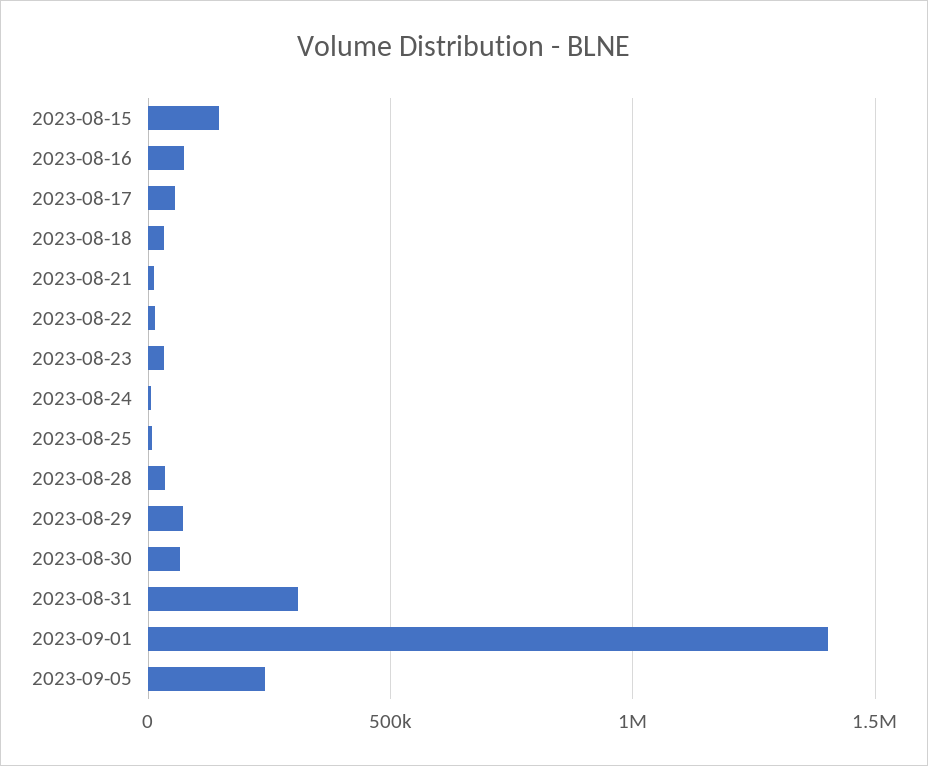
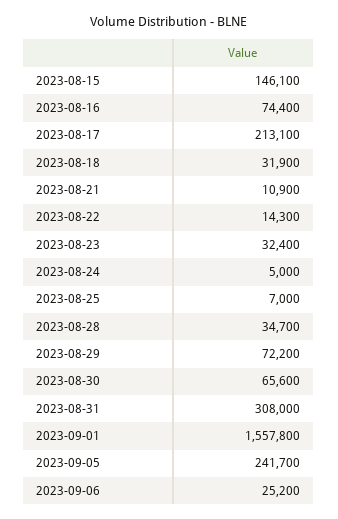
2023-08-17: 50000 -> 213100
2023-09-01: 1400000 -> 1557800
2023-09-06: none -> 25200

